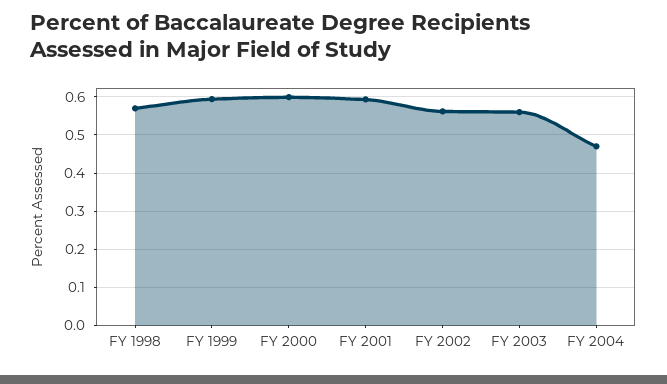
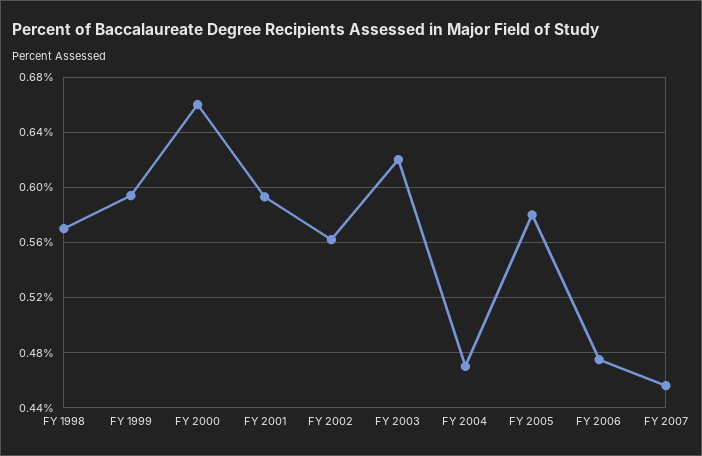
FY 2000: 0.6 -> 0.66
FY 2003: 0.56 -> 0.62
FY 2005: none -> 0.58
FY 2006: none -> 0.475
FY 2007: none -> 0.455

